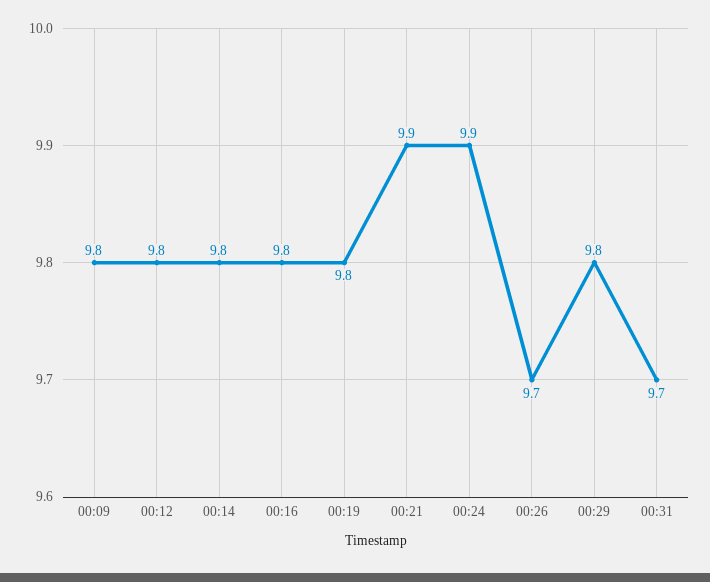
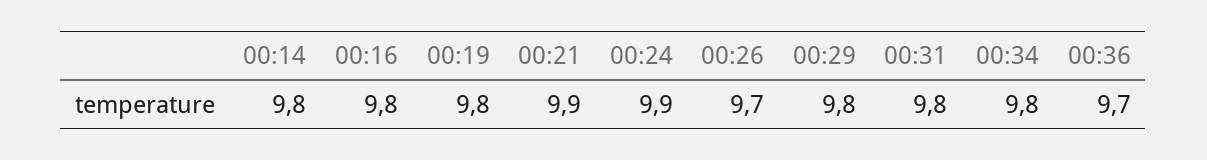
00:09: 9.8 -> none
00:12: 9.8 -> none
00:31: 9.7 -> 9.8
00:34: none -> 9.8
00:36: none -> 9.7

